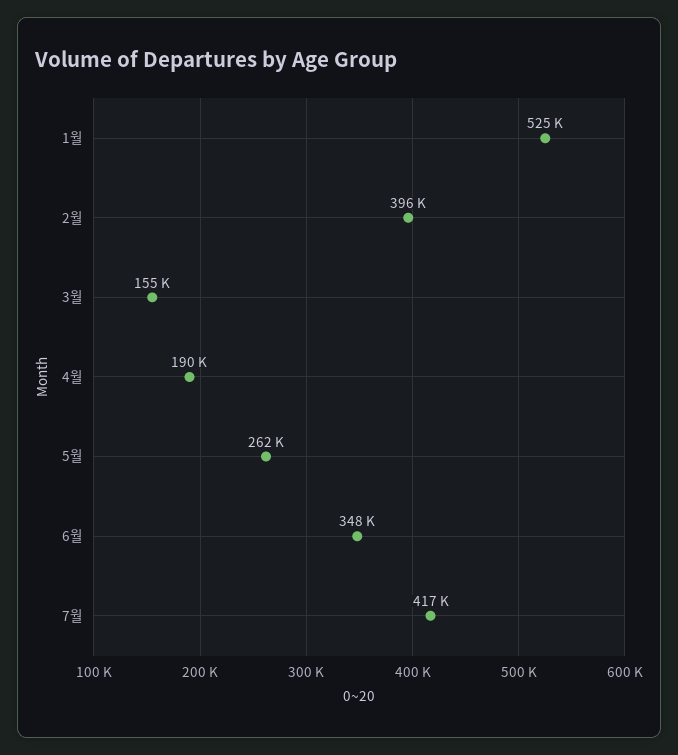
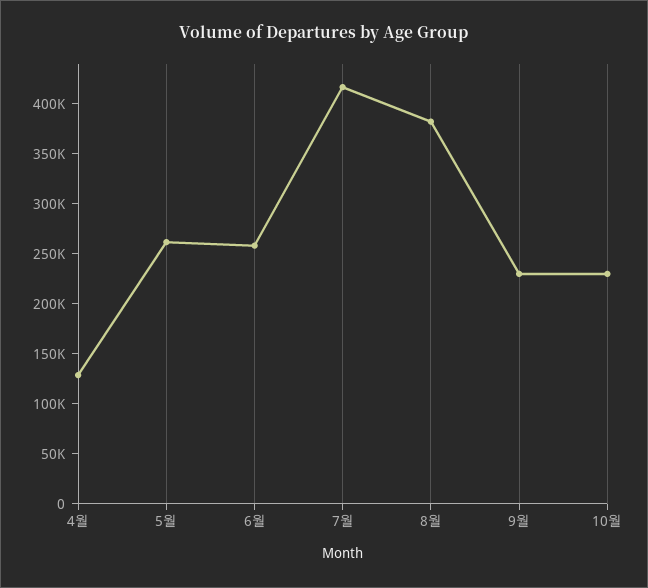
1월: 525000 -> none
2월: 396000 -> none
3월: 155000 -> none
4월: 190000 -> 130000
6월: 348000 -> 260000
8월: none -> 380000
9월: none -> 230000
10월: none -> 230000

